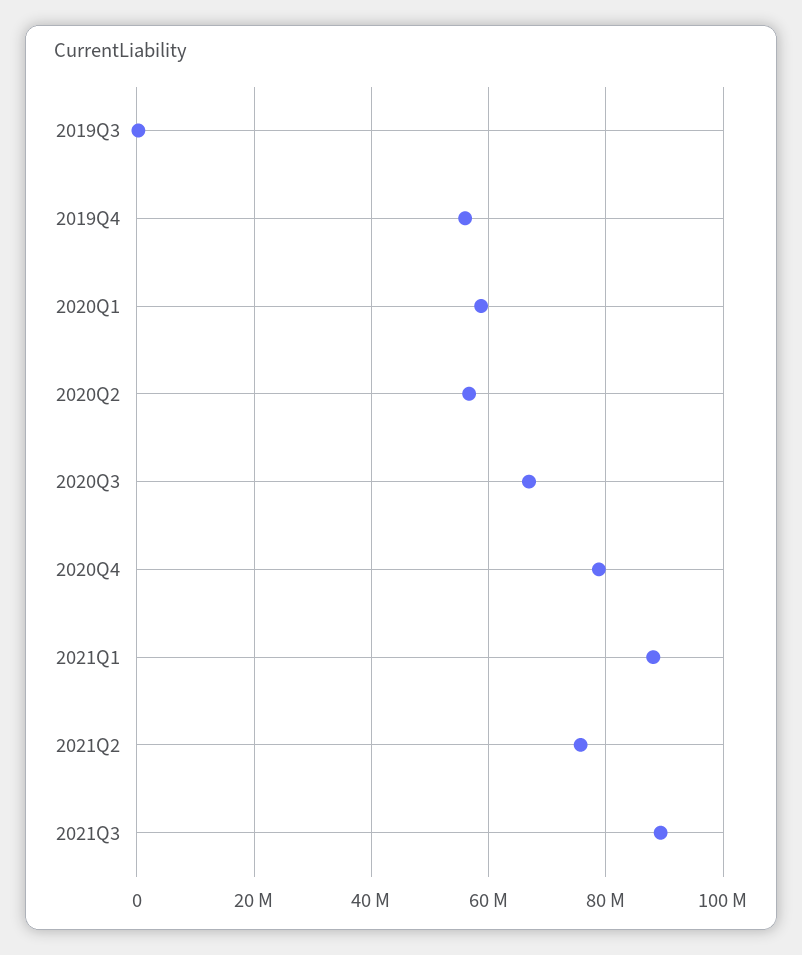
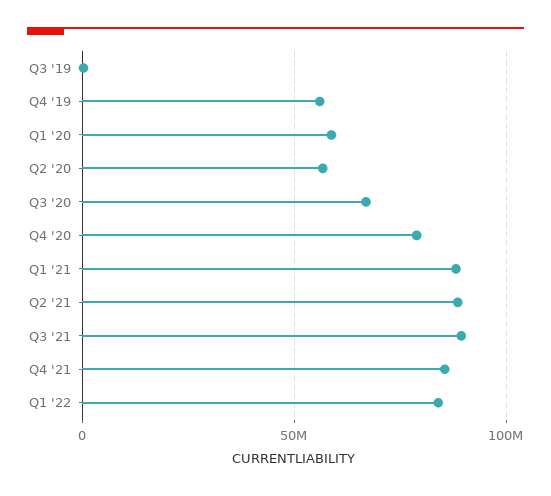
2021Q2: 76000000 -> 90000000
Q4 '21: none -> 85000000
Q1 '22: none -> 85000000

